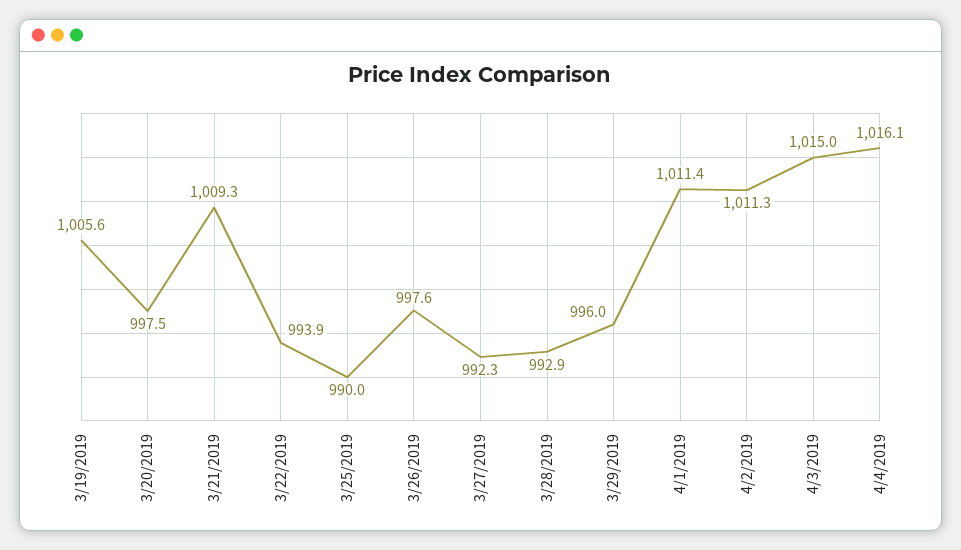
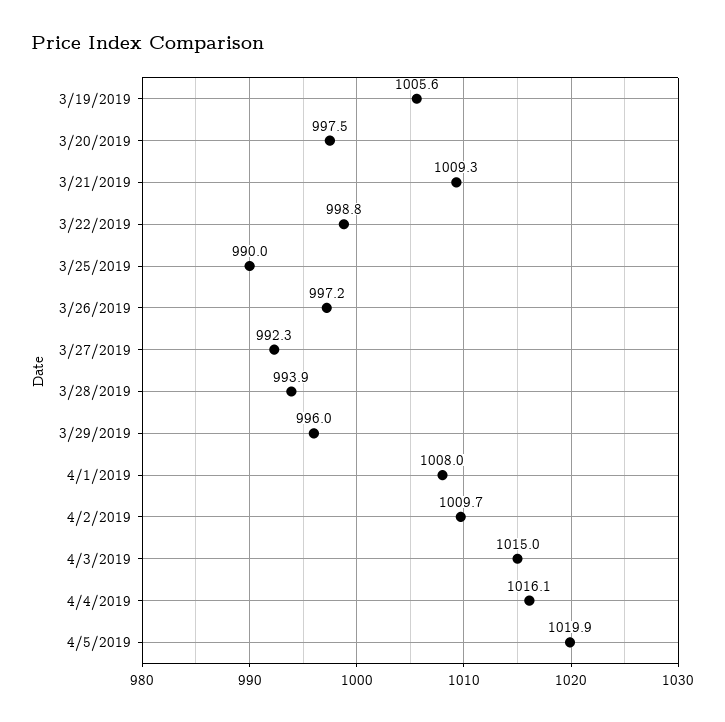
3/22/2019: 993.9 -> 998.8
3/26/2019: 997.6 -> 997.2
3/28/2019: 992.9 -> 993.9
4/1/2019: 1011.4 -> 1008
4/2/2019: 1011.3 -> 1009.7
4/5/2019: none -> 1019.9

